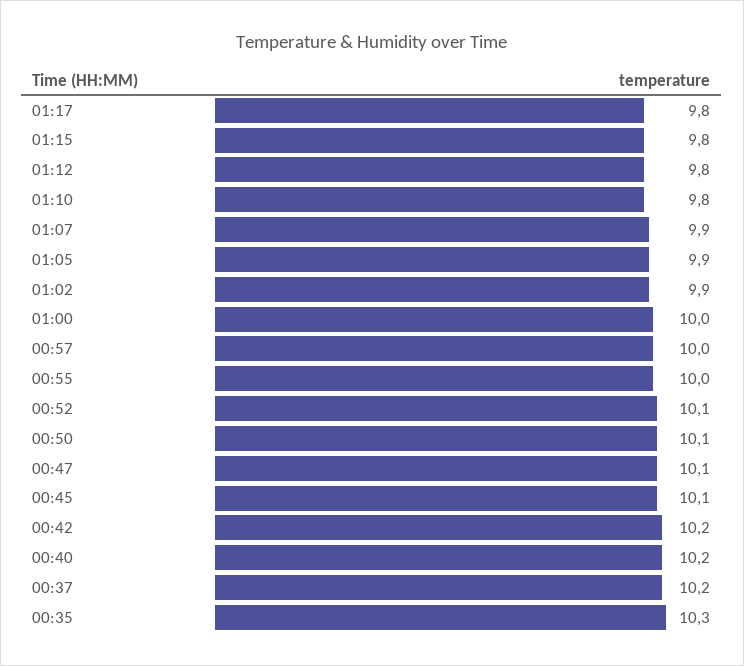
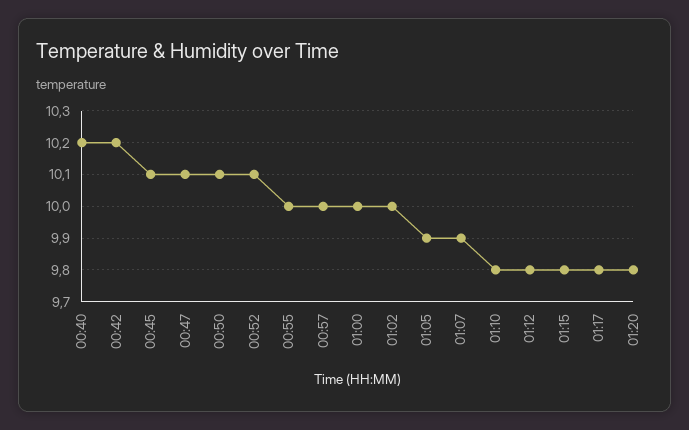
01:02: 9.9 -> 10
00:37: 10.2 -> none
00:35: 10.3 -> none
01:20: none -> 9.8

